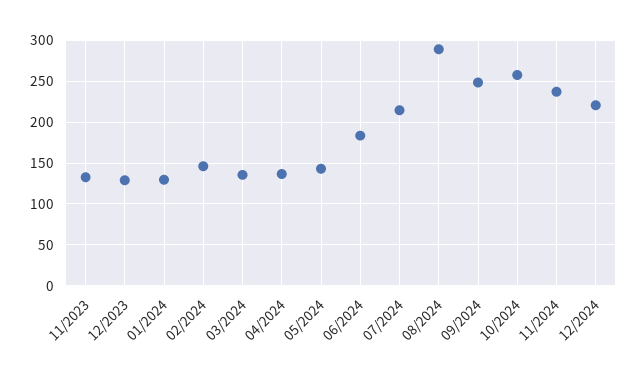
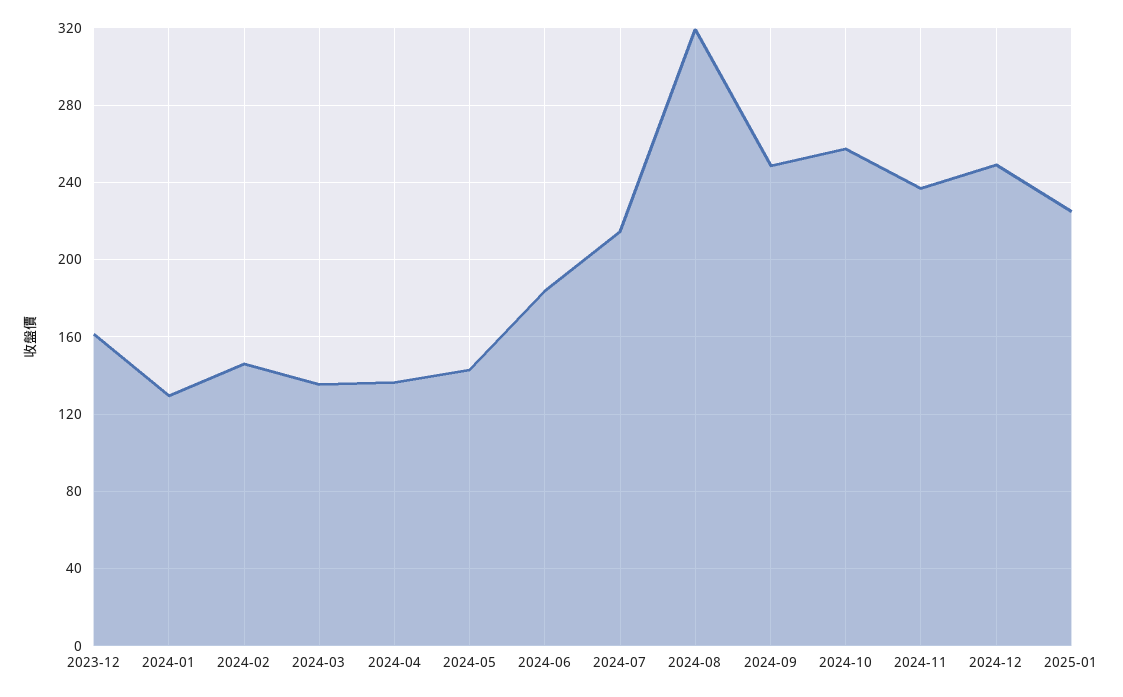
11/2023: 130 -> none
12/2023: 130 -> 160
08/2024: 290 -> 320
12/2024: 220 -> 250
2025-01: none -> 225

